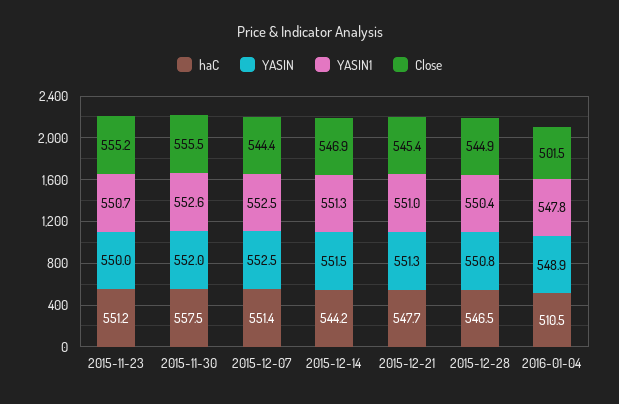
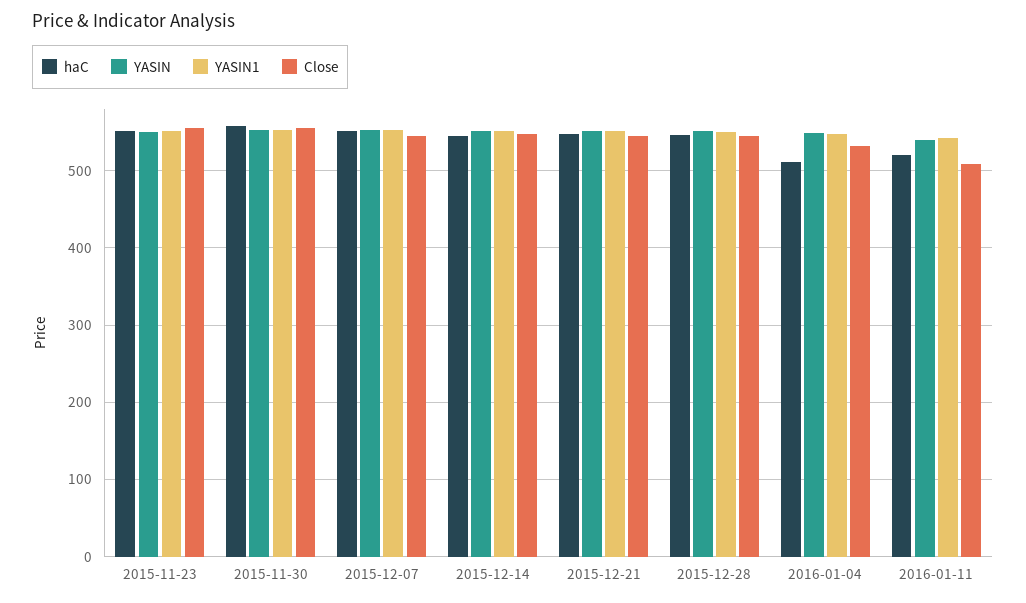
Close, 2016-01-04: 501.5 -> 530
haC, 2016-01-11: none -> 520
YASIN, 2016-01-11: none -> 540
YASIN1, 2016-01-11: none -> 540
Close, 2016-01-11: none -> 510

